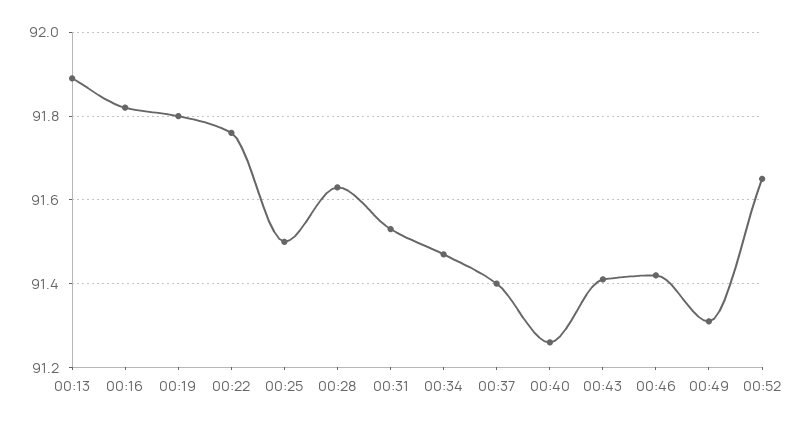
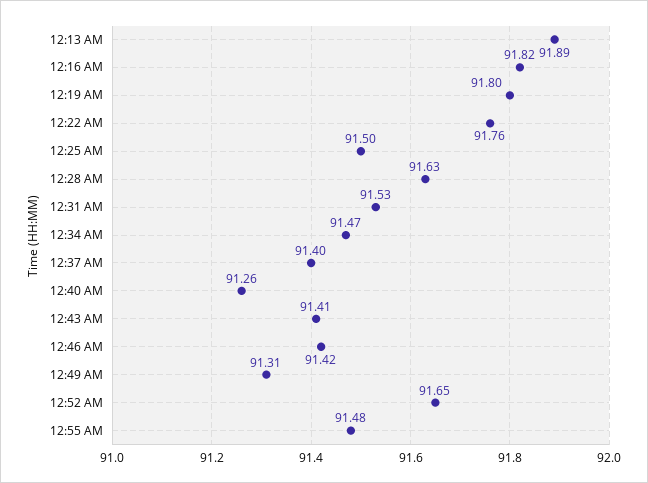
12:55 AM: none -> 91.48

